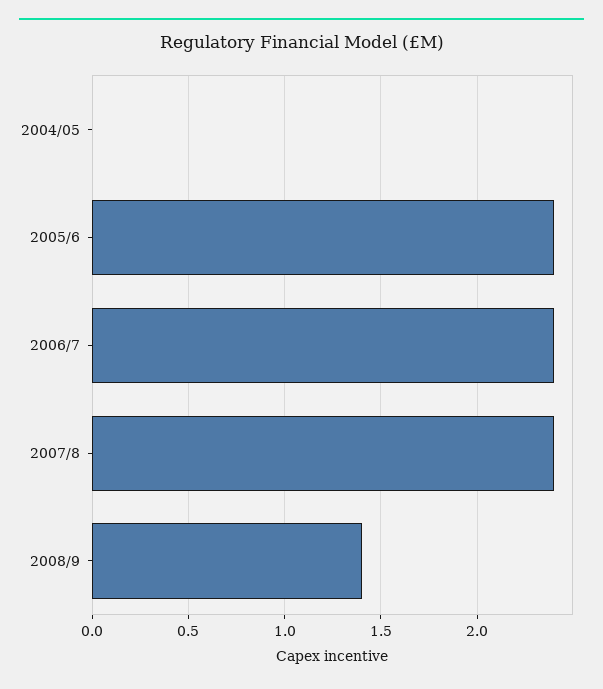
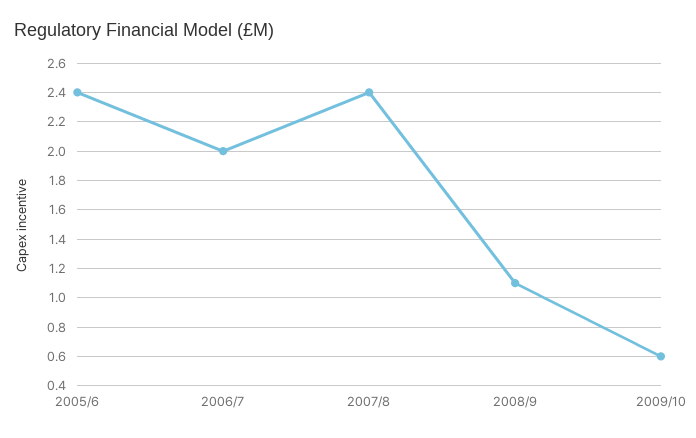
2004/05: 0 -> none
2006/7: 2.4 -> 2
2008/9: 1.4 -> 1.1
2009/10: none -> 0.6

